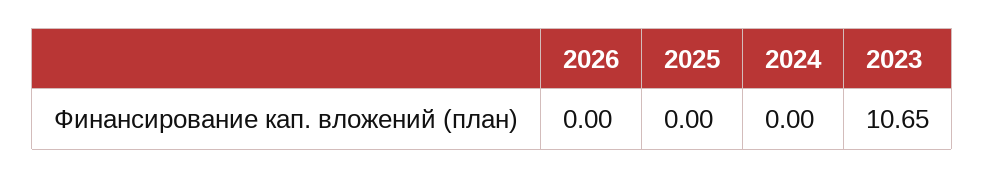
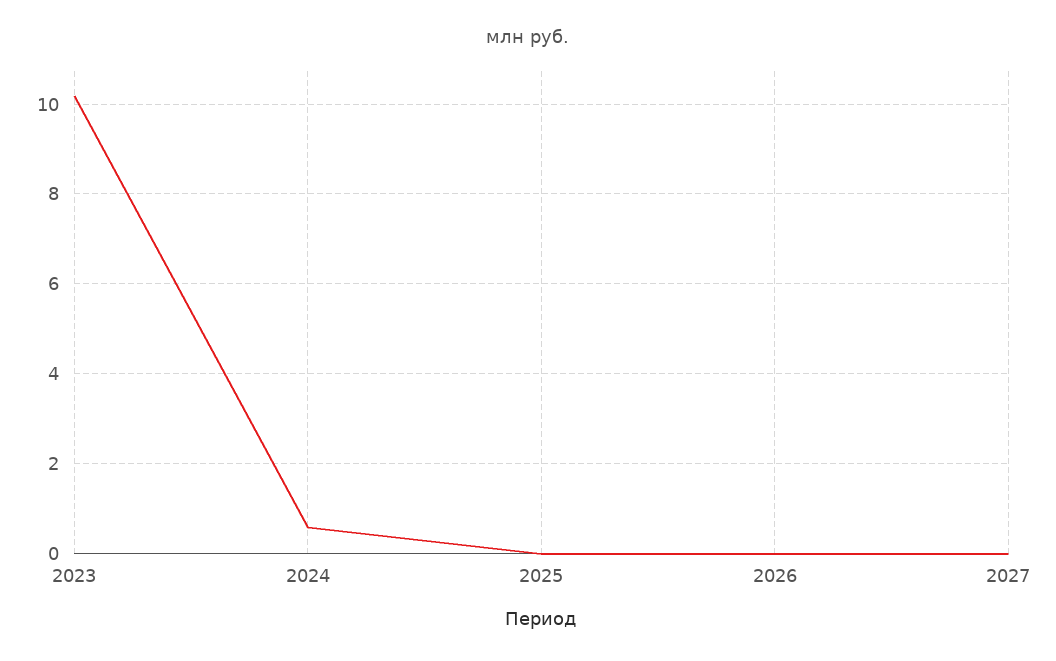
2024: 0 -> 0.6
2023: 10.65 -> 10.2
2027: none -> 0

